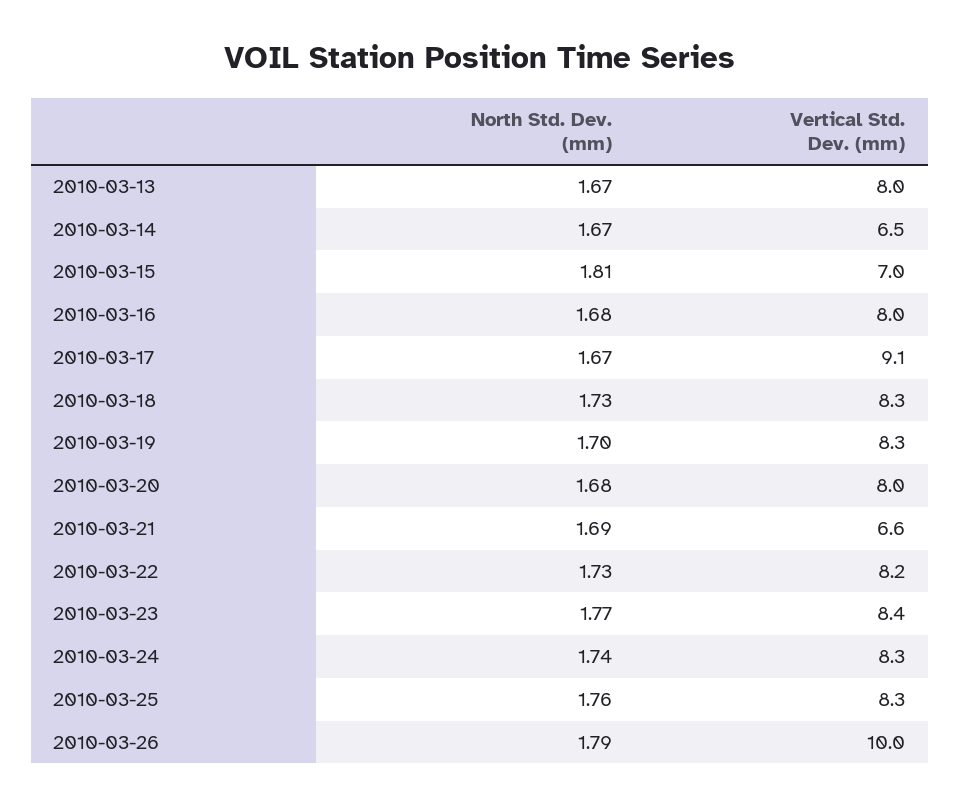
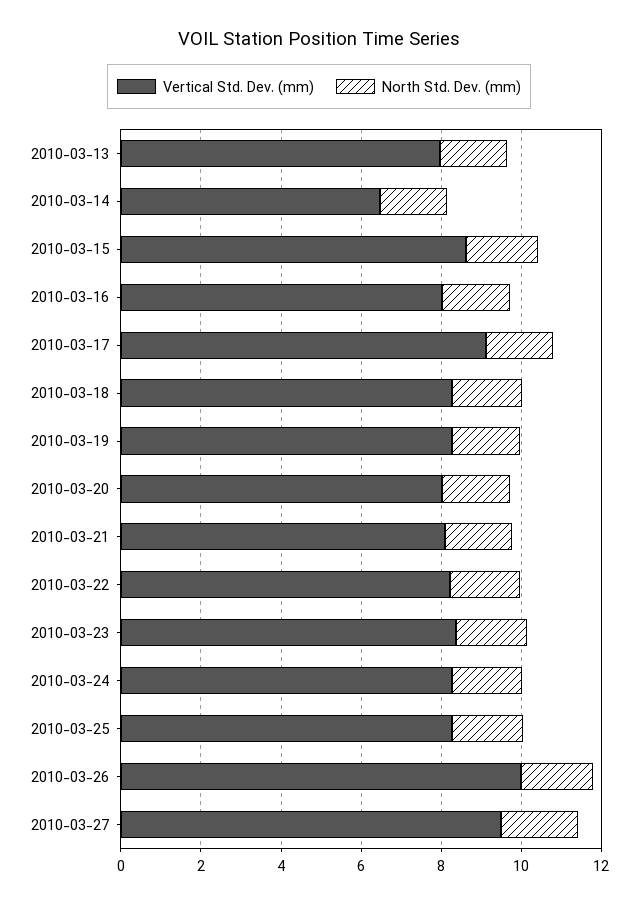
Vertical Std. Dev. (mm), 2010-03-15: 7 -> 8.5
Vertical Std. Dev. (mm), 2010-03-21: 6.6 -> 8
Vertical Std. Dev. (mm), 2010-03-27: none -> 9.5
North Std. Dev. (mm), 2010-03-27: none -> 2

